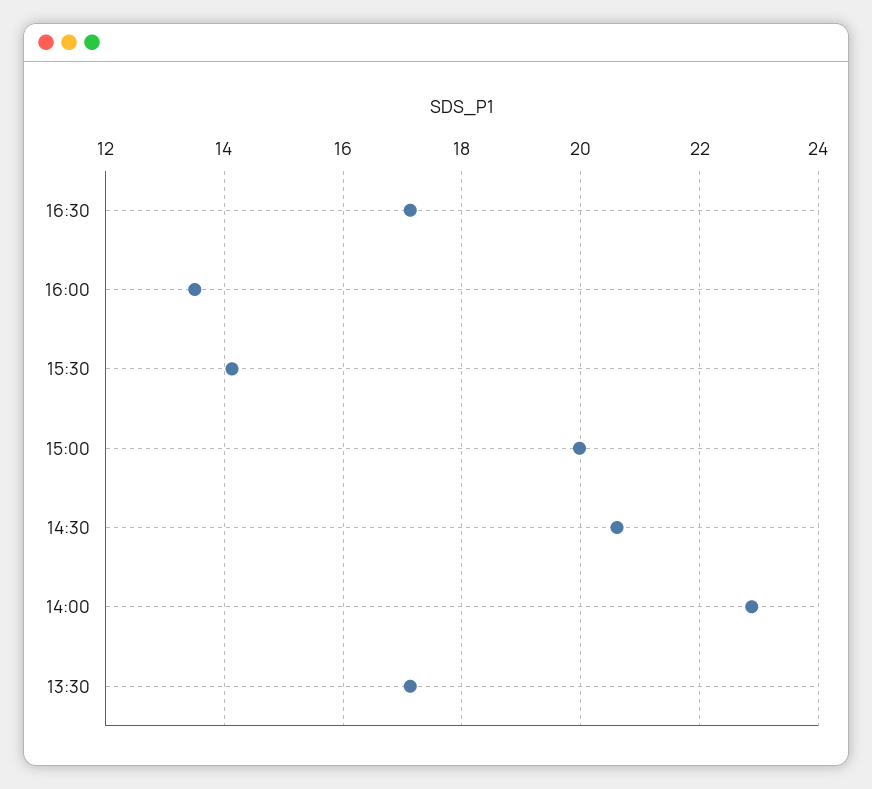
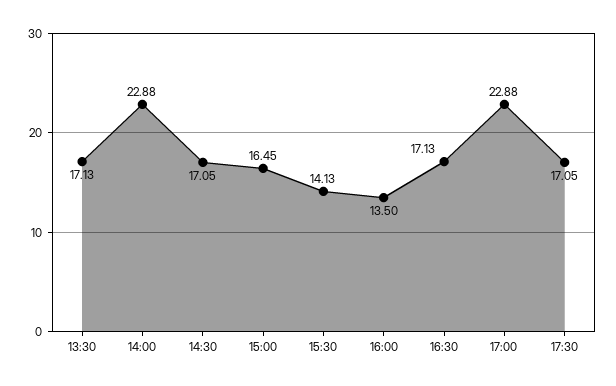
15:00: 20 -> 16.45
14:30: 20.6 -> 17.05
17:00: none -> 22.88
17:30: none -> 17.05

